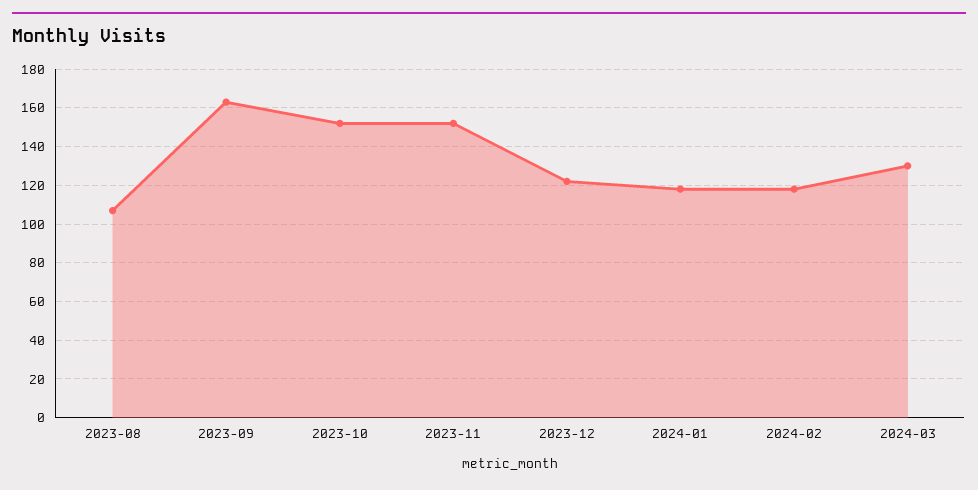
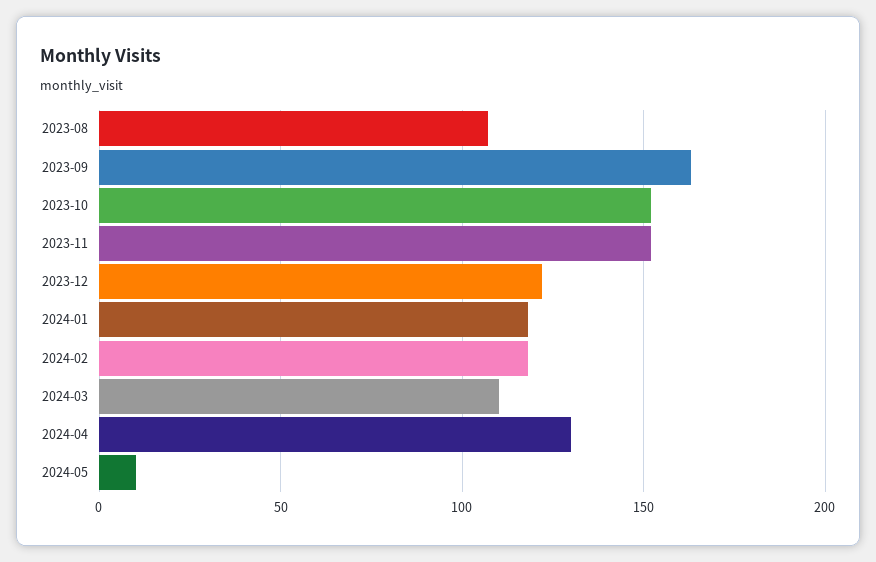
2024-03: 130 -> 110
2024-04: none -> 130
2024-05: none -> 10

